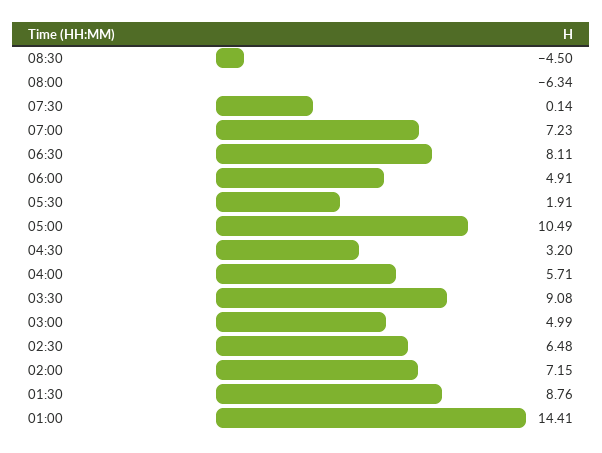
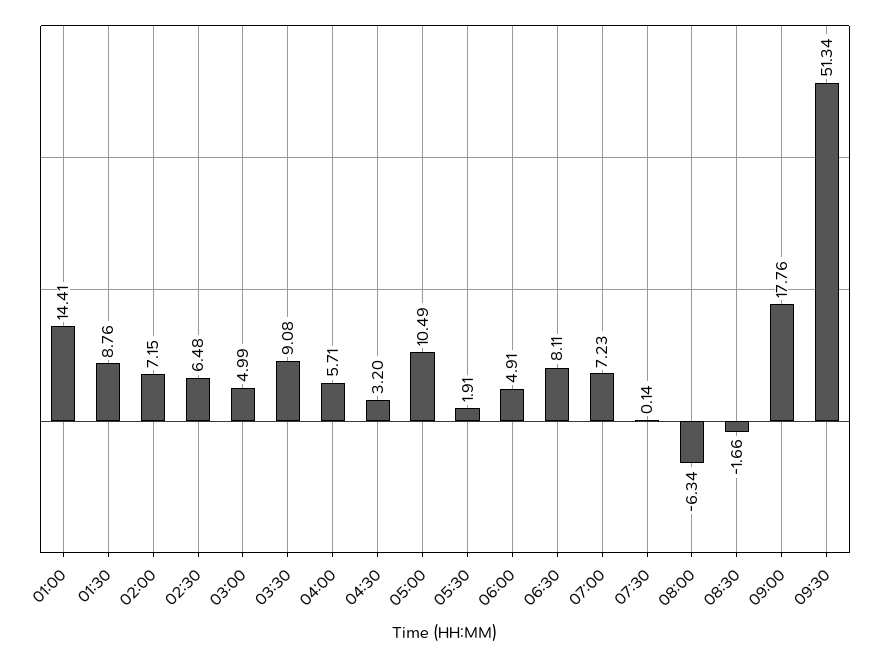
08:30: -4.5 -> -1.66
09:00: none -> 17.76
09:30: none -> 51.34

